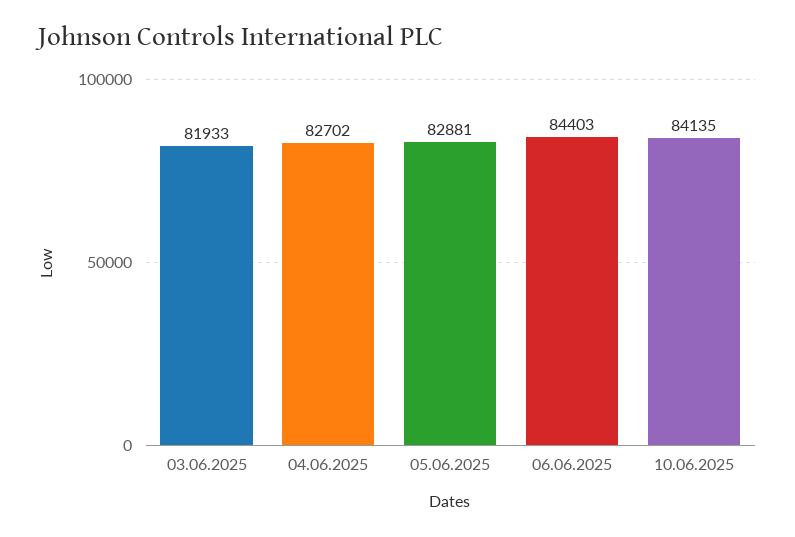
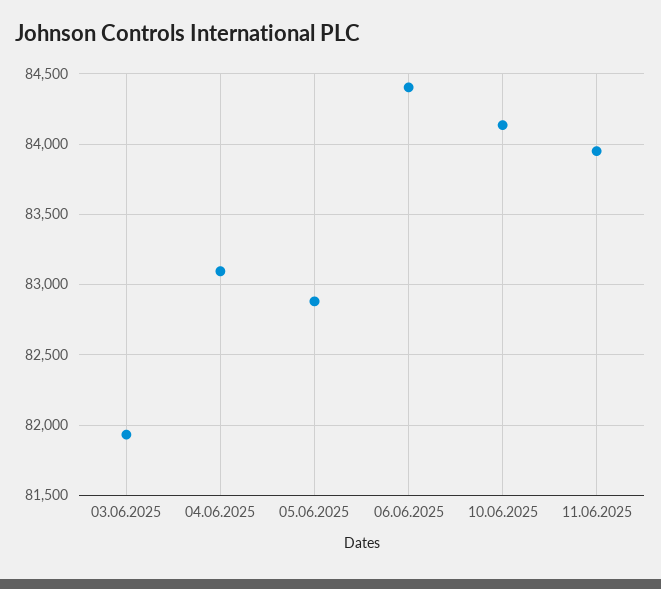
04.06.2025: 82702 -> 83100
11.06.2025: none -> 83950

